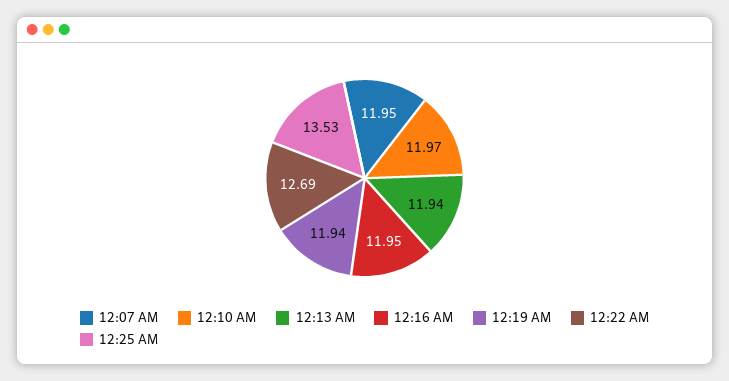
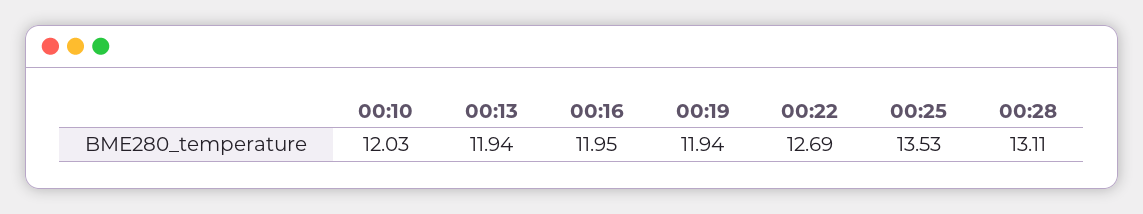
12:07 AM: 11.95 -> none
12:10 AM: 11.97 -> 12.03
00:28: none -> 13.11

